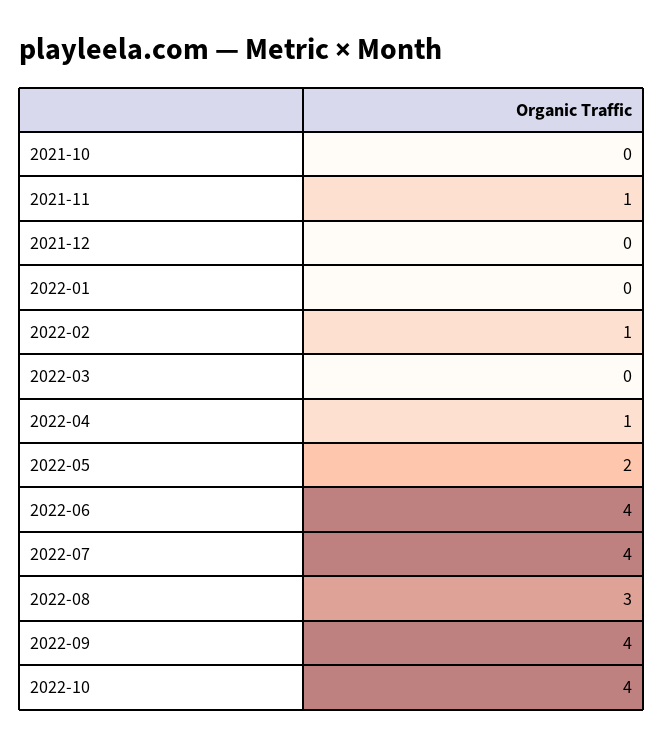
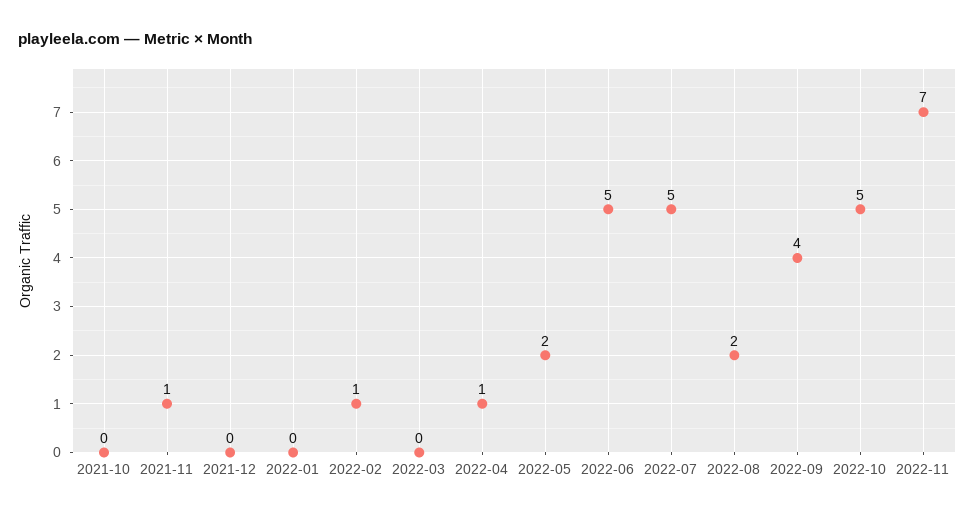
2022-06: 4 -> 5
2022-07: 4 -> 5
2022-08: 3 -> 2
2022-10: 4 -> 5
2022-11: none -> 7

